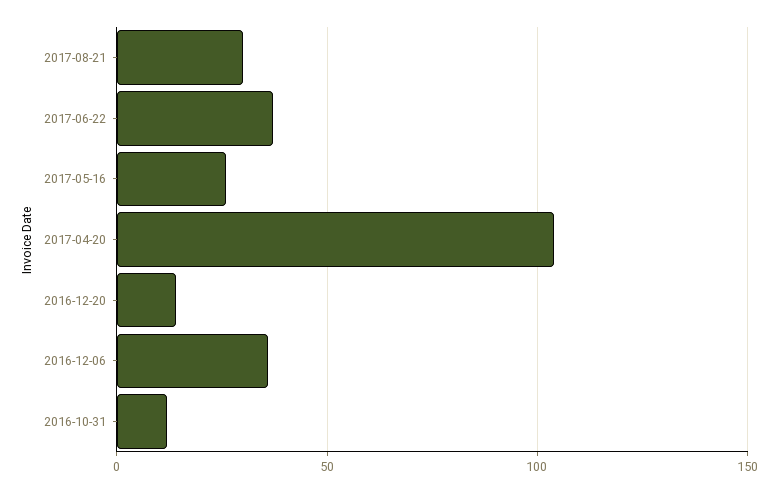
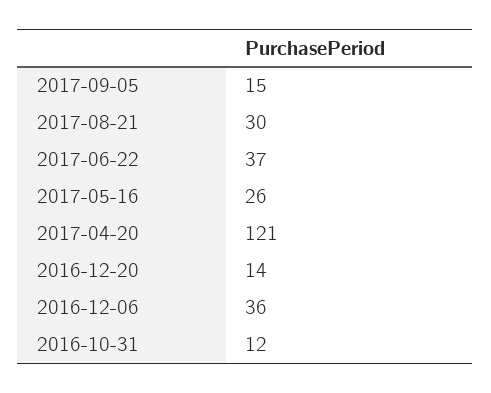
2017-04-20: 105 -> 121
2017-09-05: none -> 15

